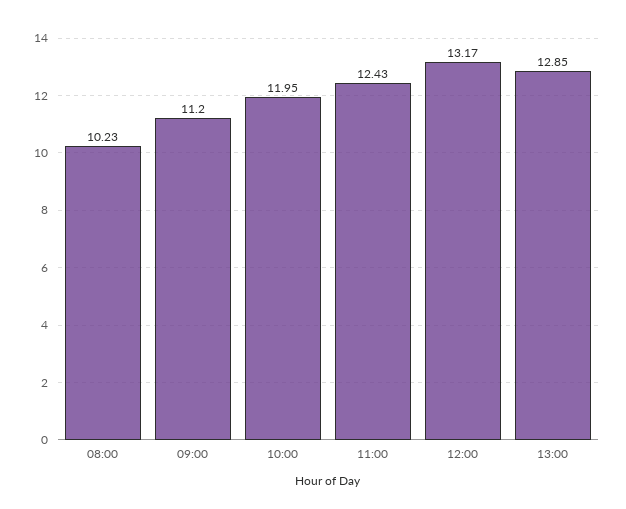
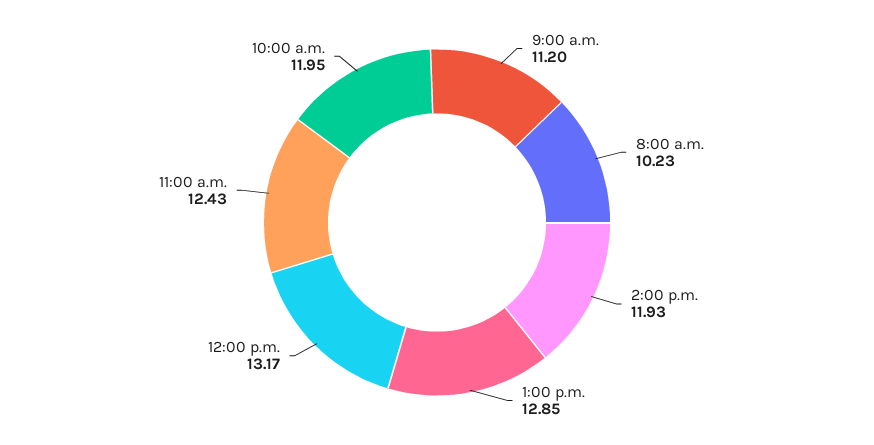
2:00 p.m.: none -> 11.93

